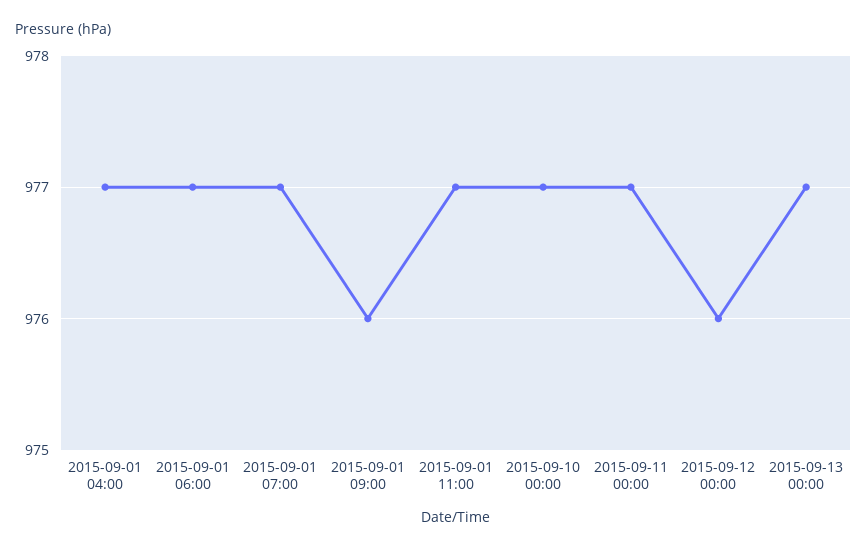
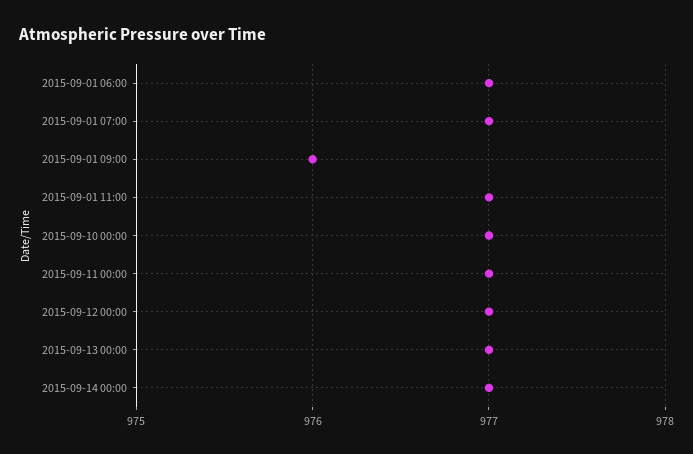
2015-09-01 04:00: 977 -> none
2015-09-12 00:00: 976 -> 977
2015-09-14 00:00: none -> 977

